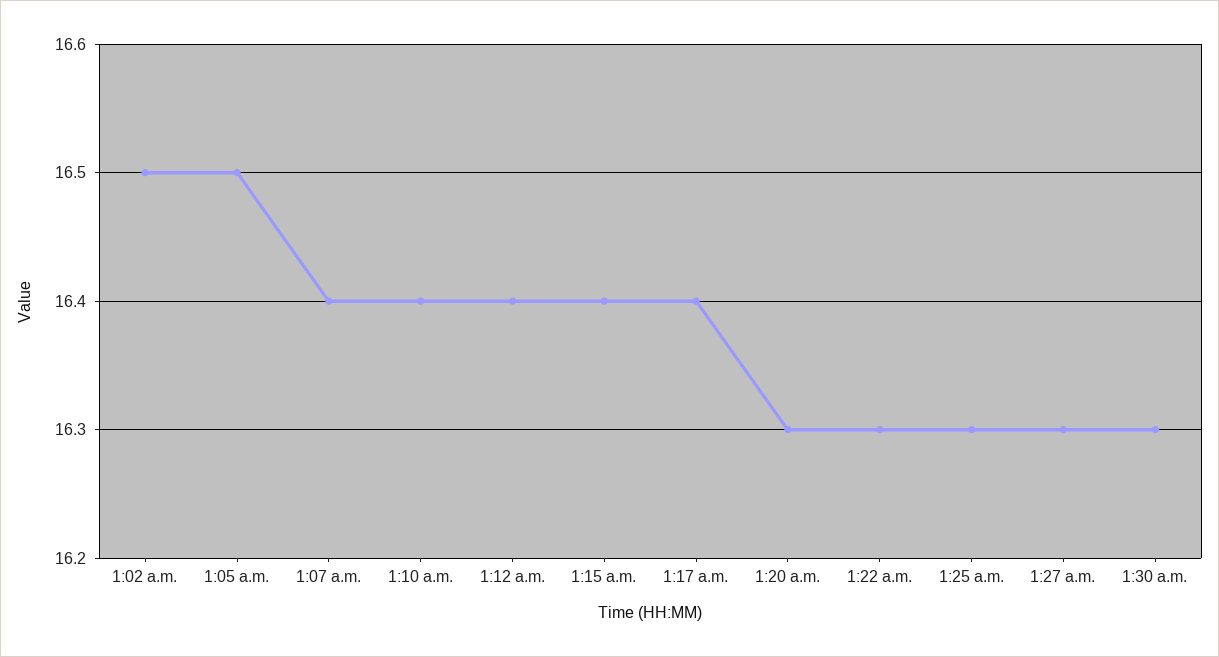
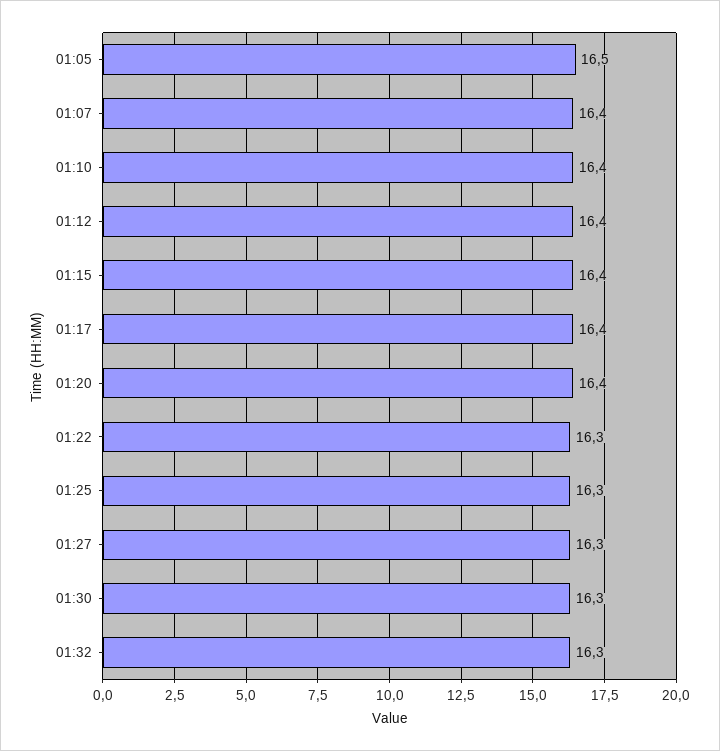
1:02 a.m.: 16.5 -> none
1:20 a.m.: 16.3 -> 16.4
01:32: none -> 16.3

